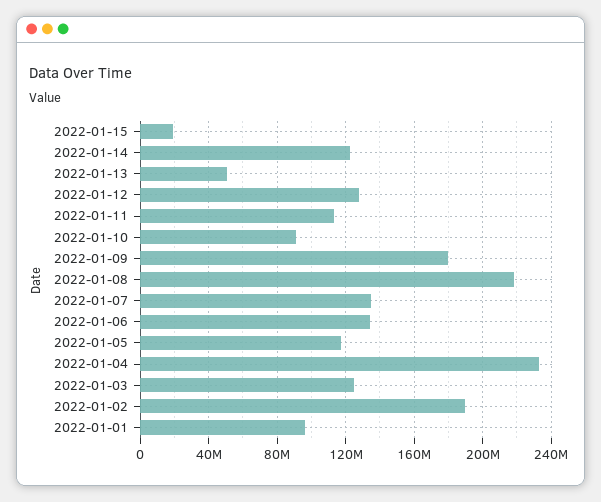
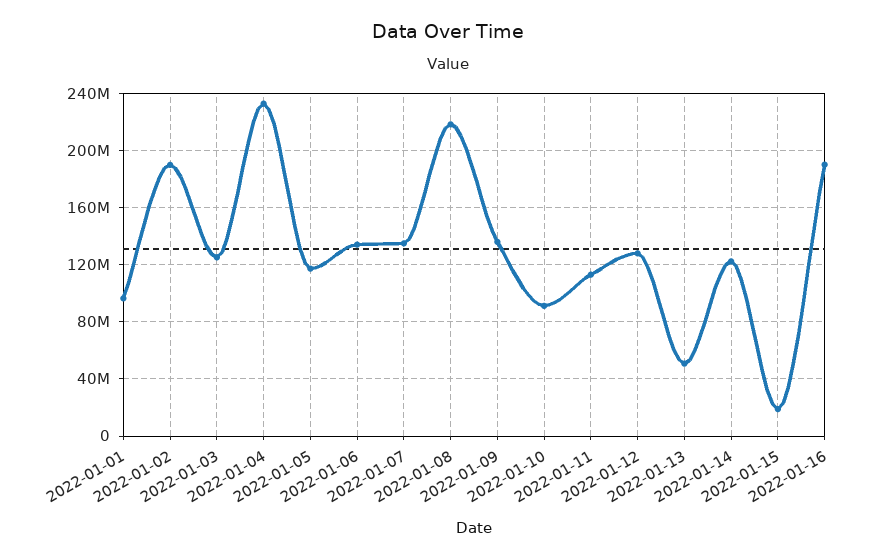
2022-01-09: 180000000 -> 135000000
2022-01-16: none -> 190000000

